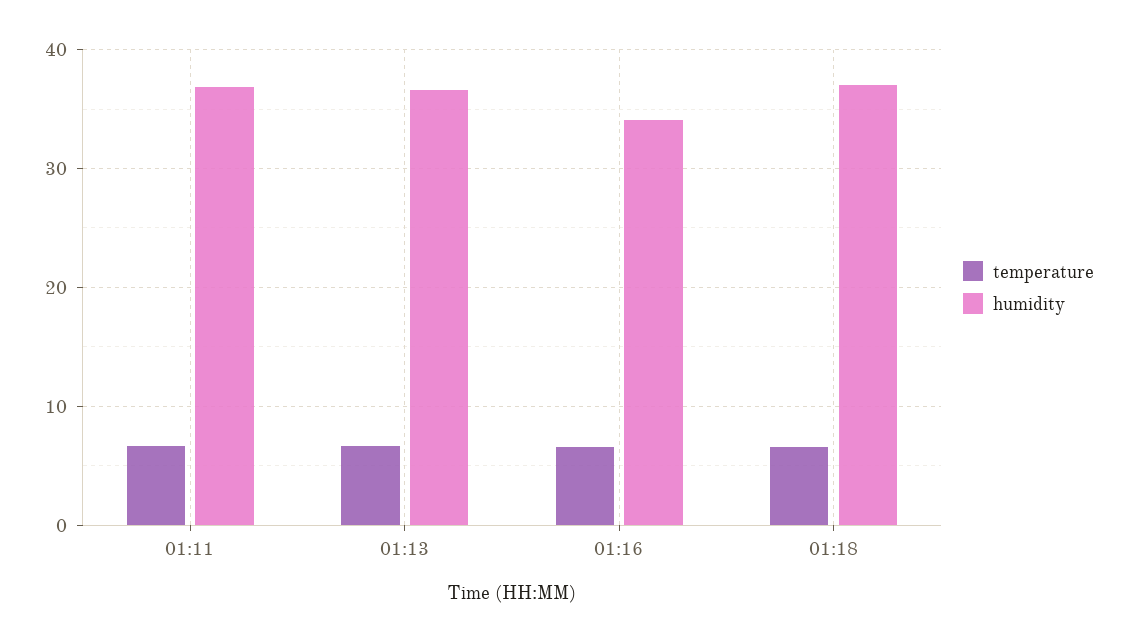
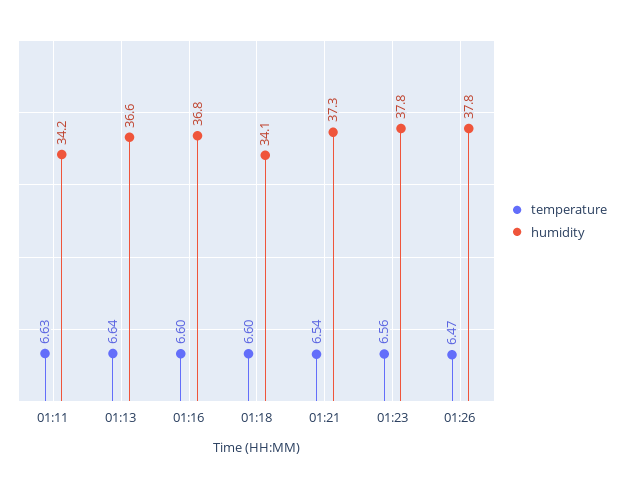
humidity, 01:11: 37 -> 34.2
humidity, 01:16: 34 -> 36.8
humidity, 01:18: 37 -> 34.1
temperature, 01:21: none -> 6.54
humidity, 01:21: none -> 37.3
temperature, 01:23: none -> 6.56
humidity, 01:23: none -> 37.8
temperature, 01:26: none -> 6.47
humidity, 01:26: none -> 37.8

